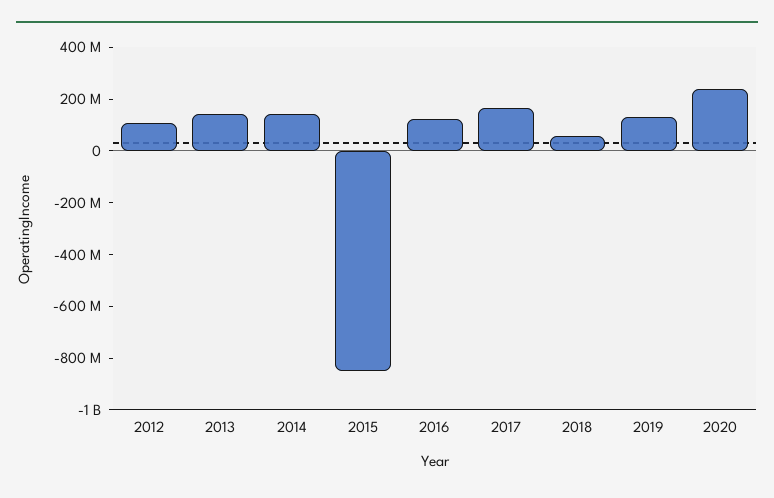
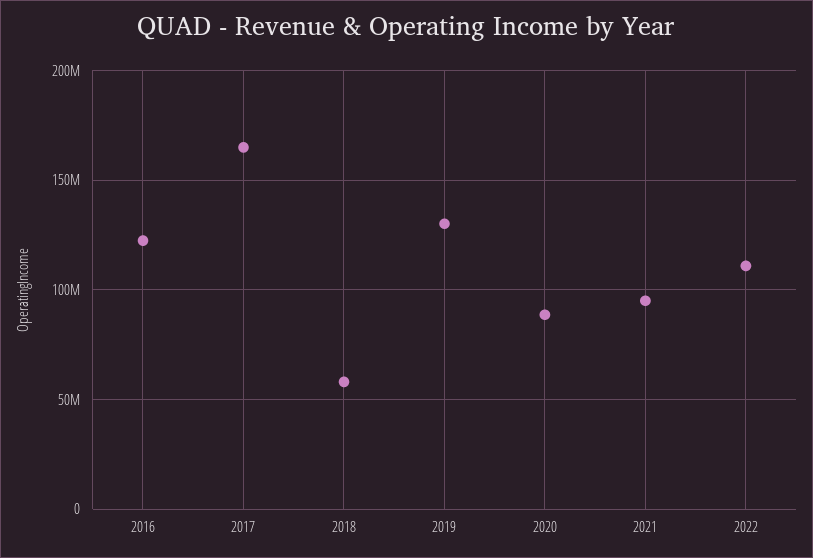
2012: 100000000 -> none
2013: 150000000 -> none
2014: 150000000 -> none
2015: -850000000 -> none
2020: 250000000 -> 90000000
2021: none -> 95000000
2022: none -> 110000000

